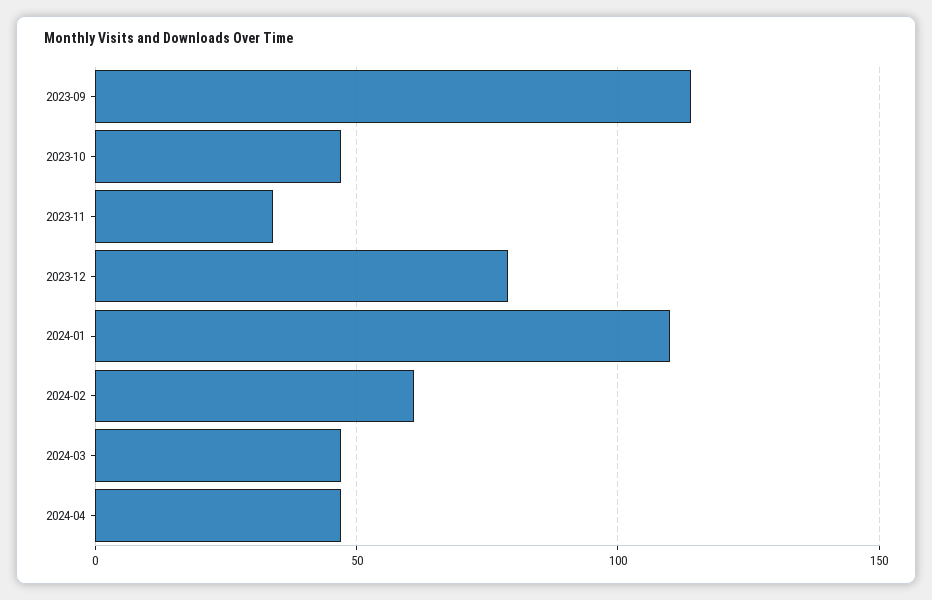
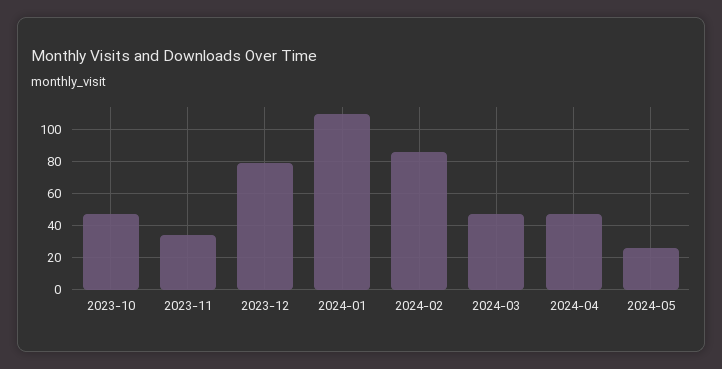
2023-09: 115 -> none
2024-02: 60 -> 85
2024-05: none -> 25

